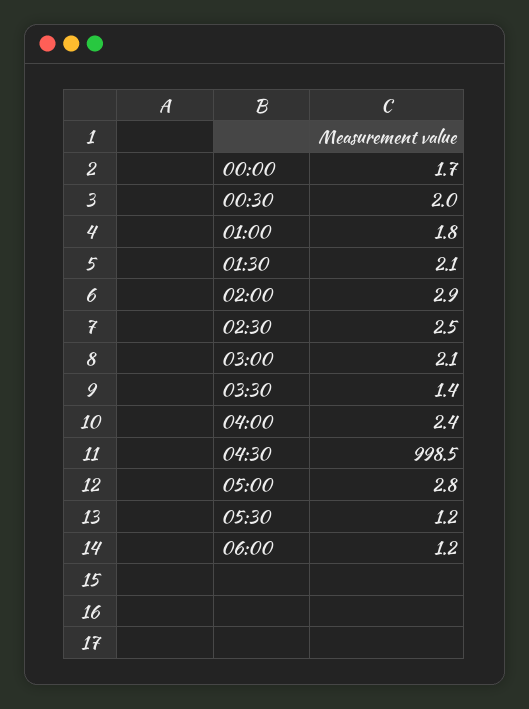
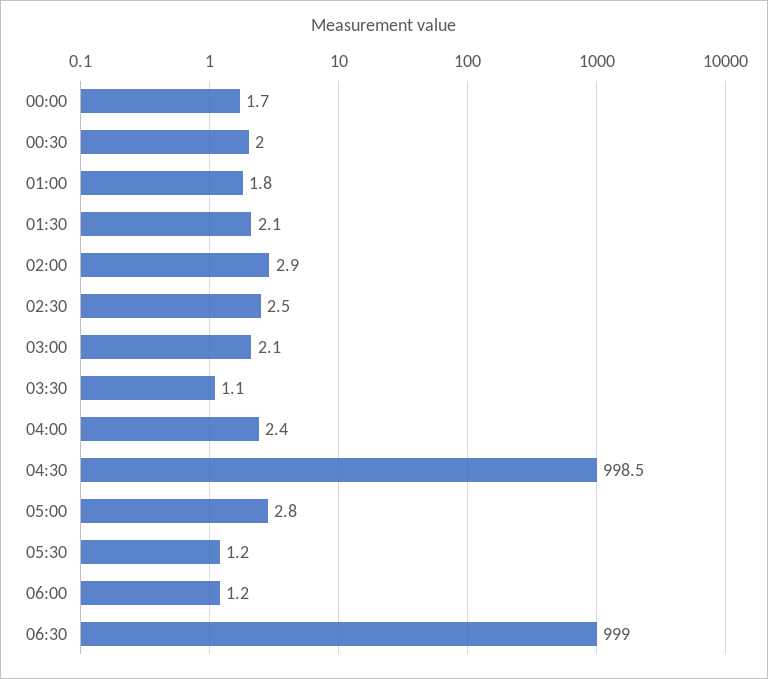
03:30: 1.4 -> 1.1
06:30: none -> 999

